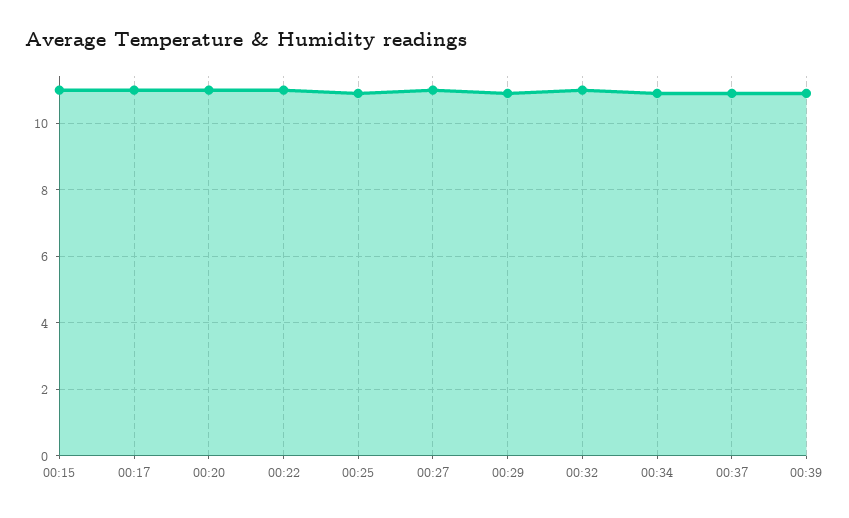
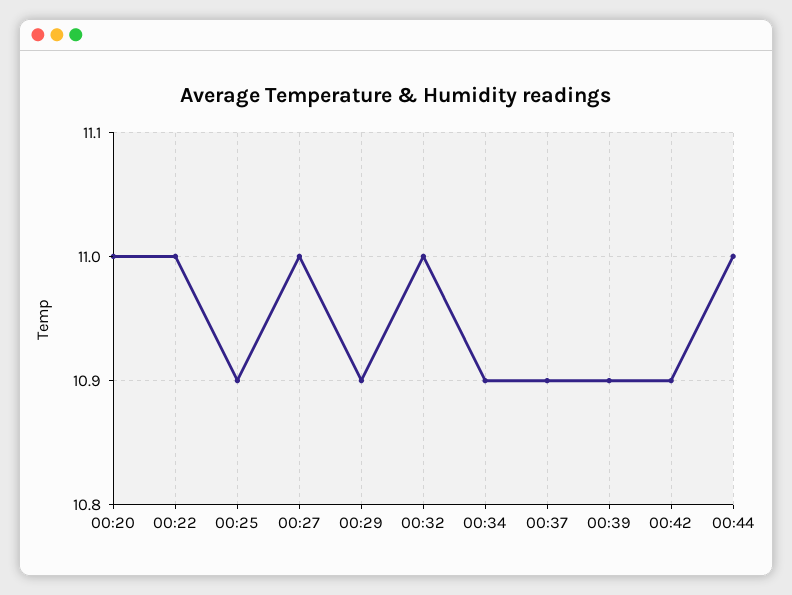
00:15: 11 -> none
00:17: 11 -> none
00:42: none -> 10.9
00:44: none -> 11

